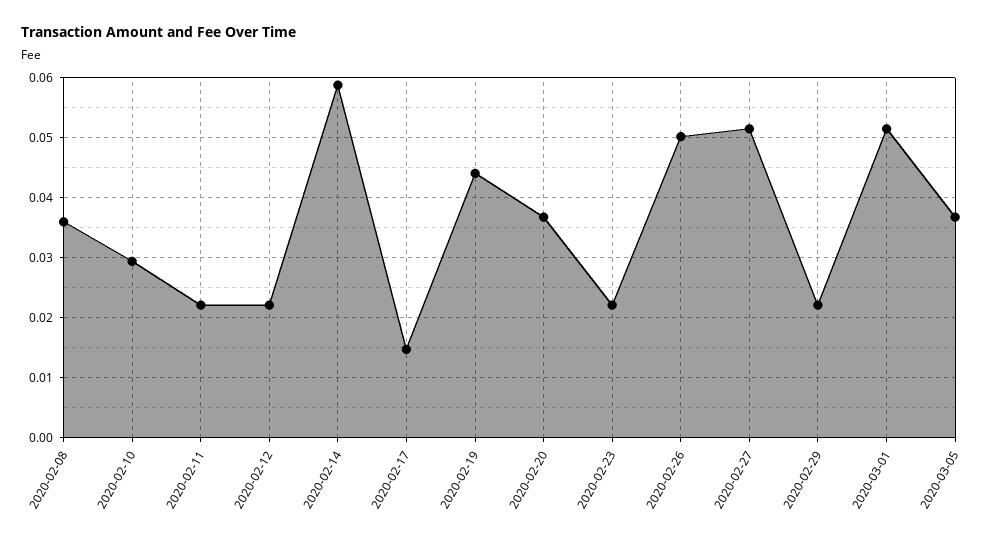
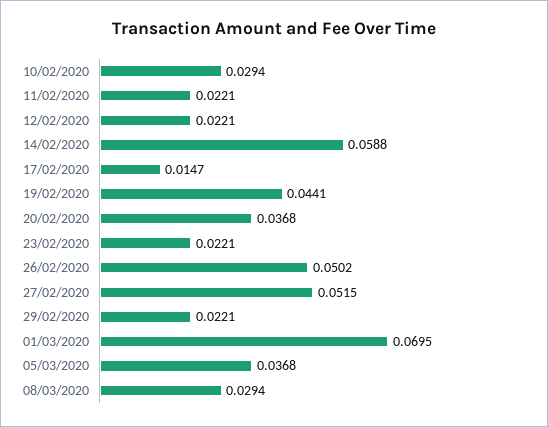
2020-02-08: 0.036 -> none
2020-03-01: 0.052 -> 0.0695
08/03/2020: none -> 0.0294

